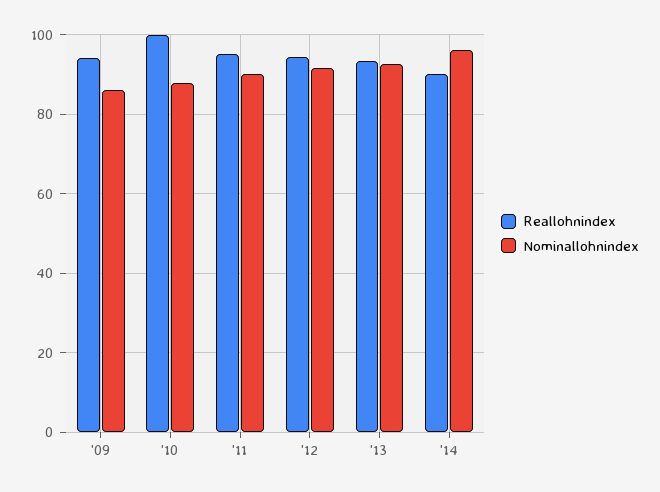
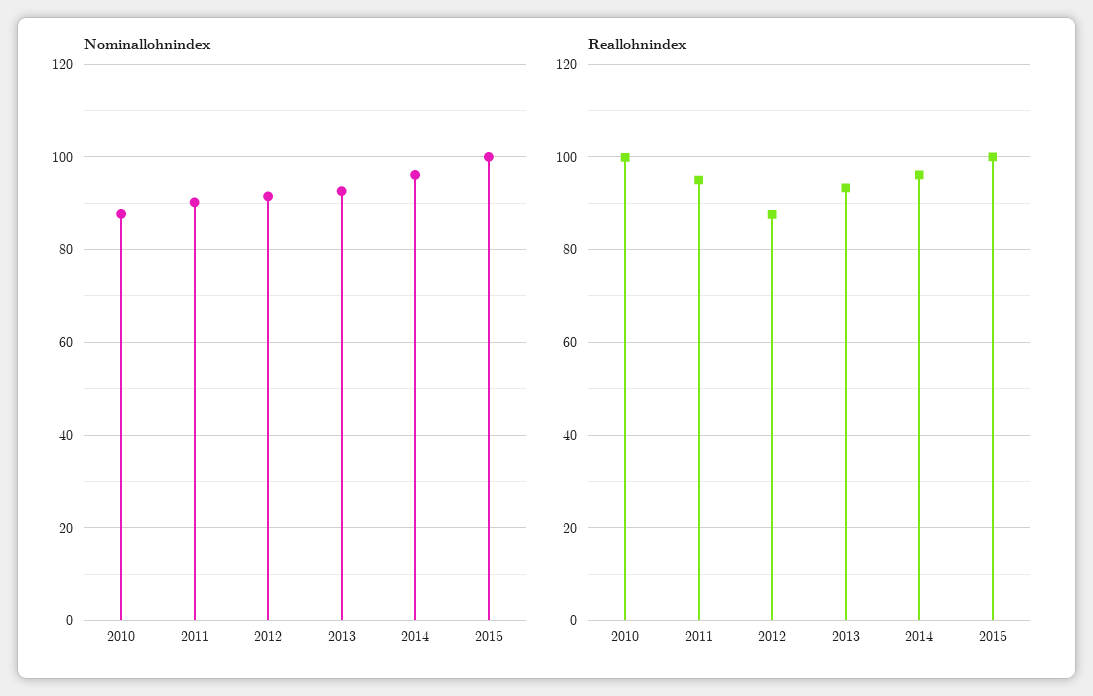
Reallohnindex, '09: 94 -> none
Nominallohnindex, '09: 86 -> none
Reallohnindex, '12: 94 -> 88
Reallohnindex, '14: 90 -> 96
Nominallohnindex, 2015: none -> 100
Reallohnindex, 2015: none -> 100

